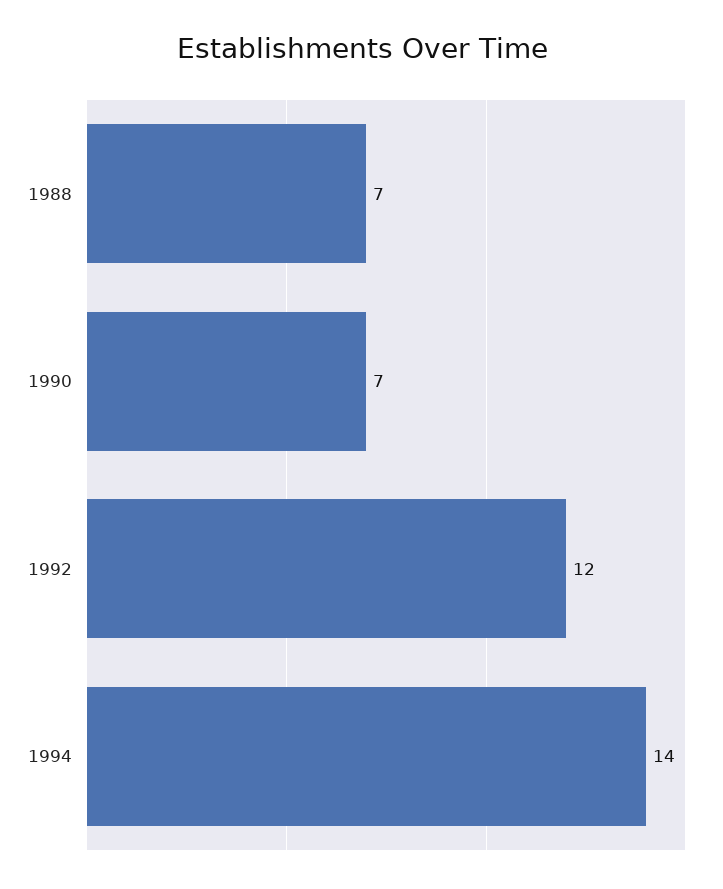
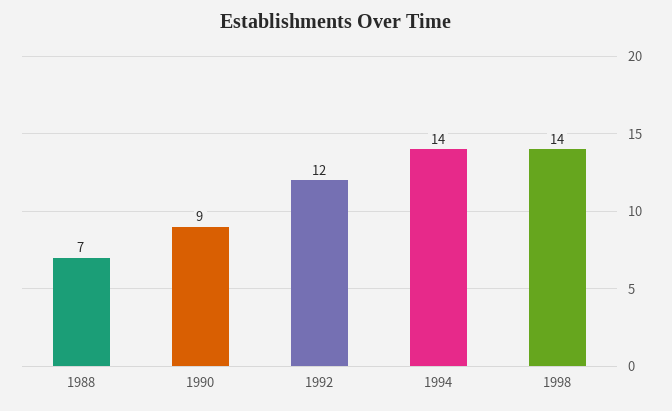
1990: 7 -> 9
1998: none -> 14

